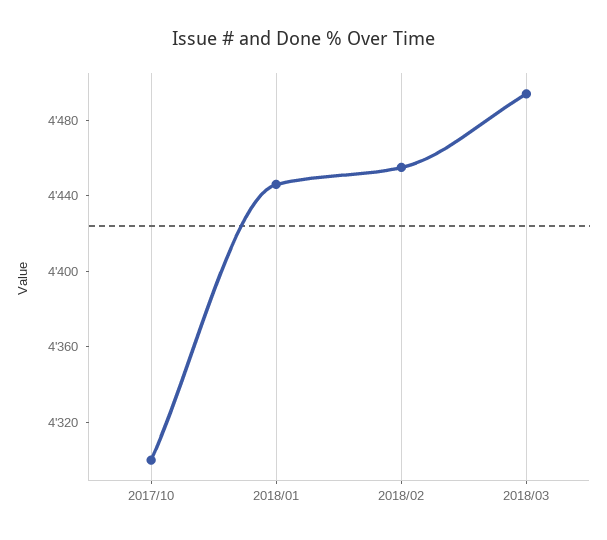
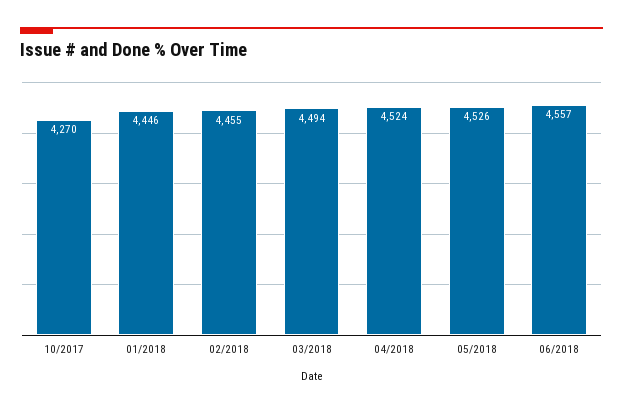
2017/10: 4300 -> 4270
04/2018: none -> 4524
05/2018: none -> 4526
06/2018: none -> 4557

